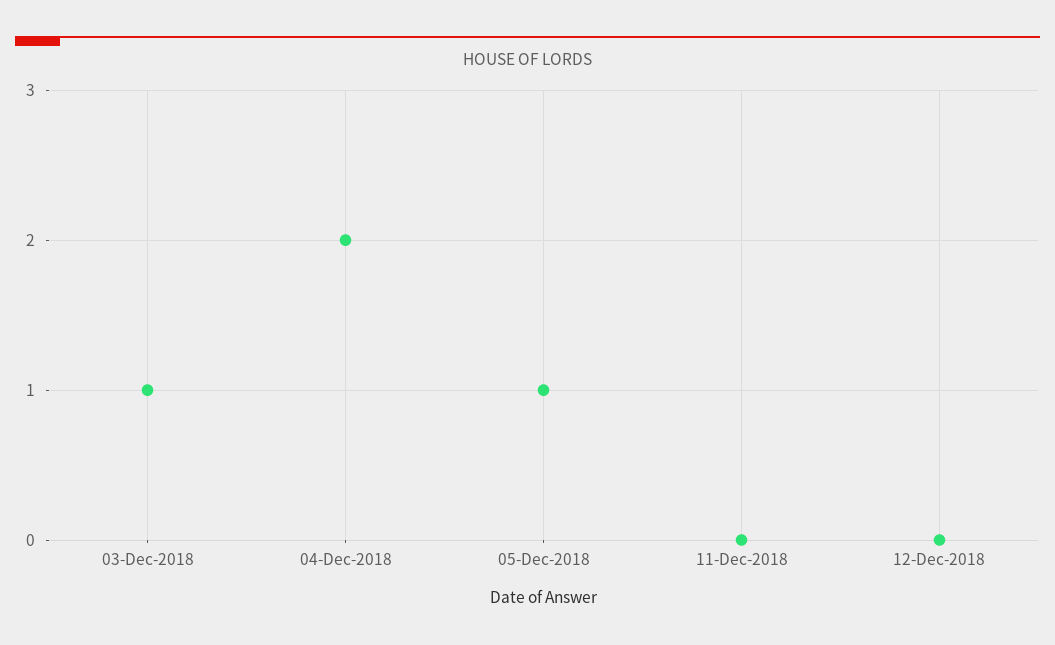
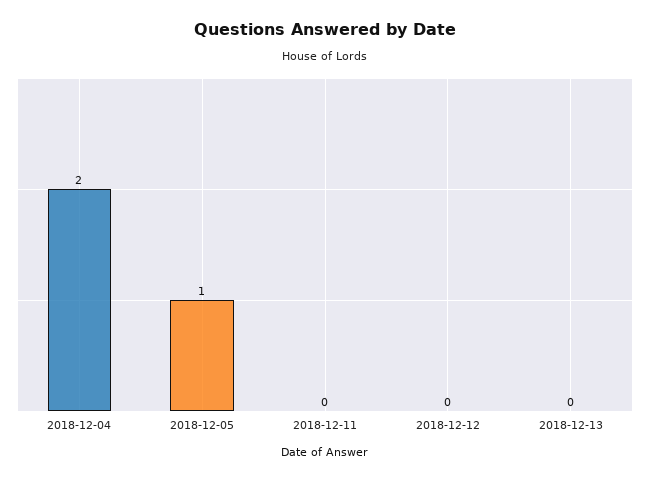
03-Dec-2018: 1 -> none
2018-12-13: none -> 0

